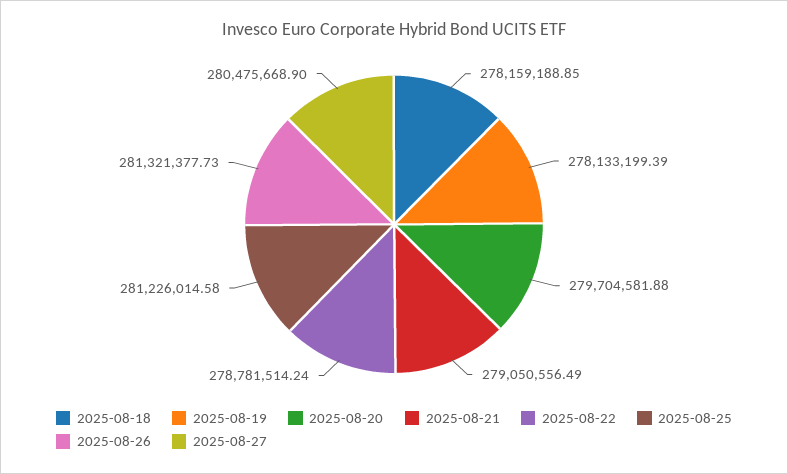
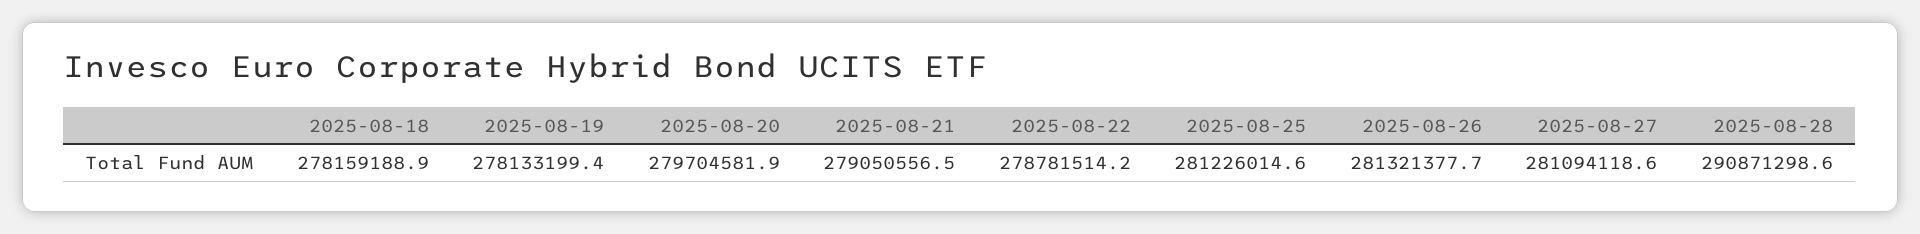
2025-08-27: 280475668.9 -> 281094118.6
2025-08-28: none -> 290871298.6

